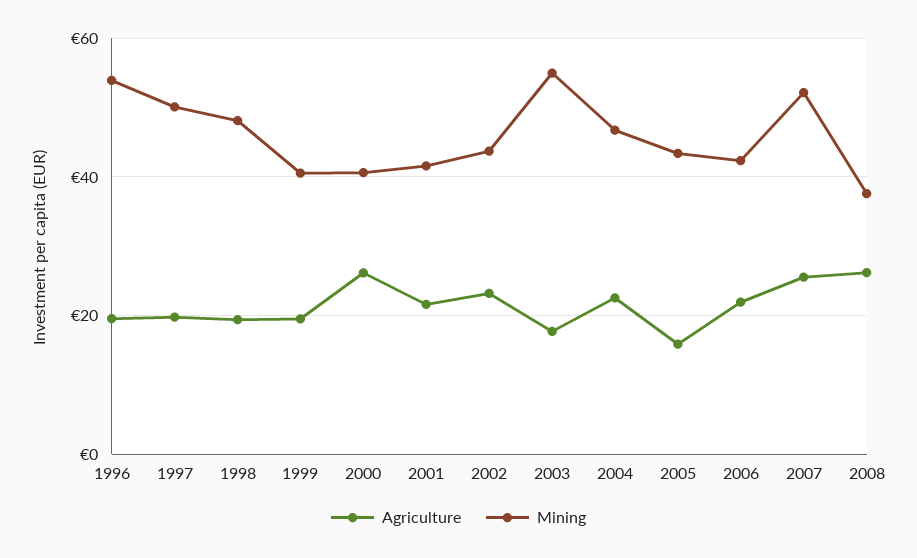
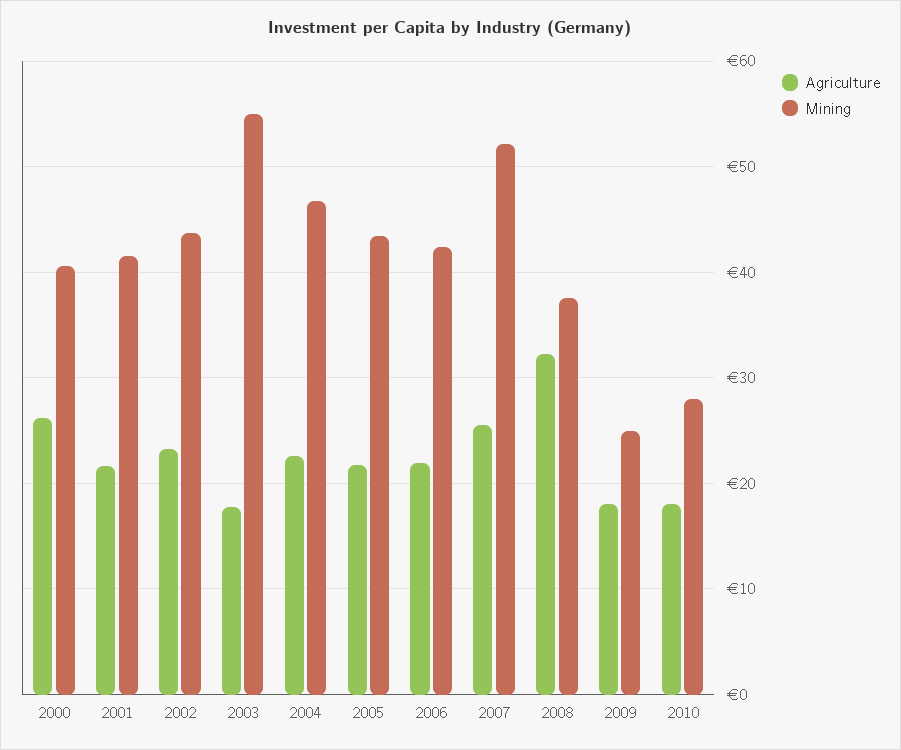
Agriculture, 1996: 20 -> none
Mining, 1996: 54 -> none
Agriculture, 1997: 20 -> none
Mining, 1997: 50 -> none
Agriculture, 1998: 20 -> none
Mining, 1998: 48 -> none
Agriculture, 1999: 20 -> none
Mining, 1999: 40 -> none
Agriculture, 2005: 16 -> 22
Agriculture, 2008: 26 -> 32
Agriculture, 2009: none -> 18
Mining, 2009: none -> 25
Agriculture, 2010: none -> 18
Mining, 2010: none -> 28

